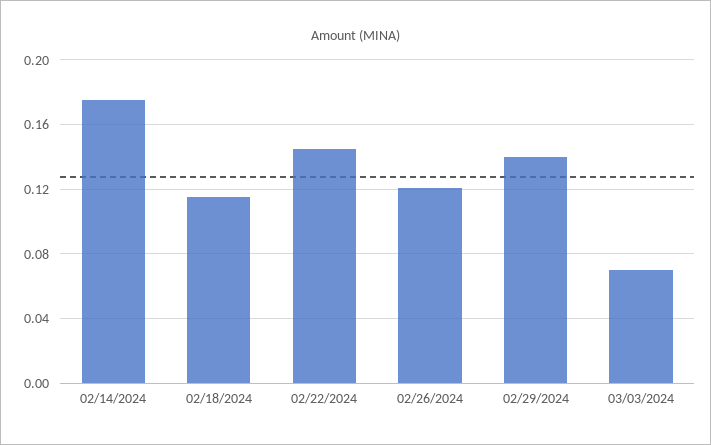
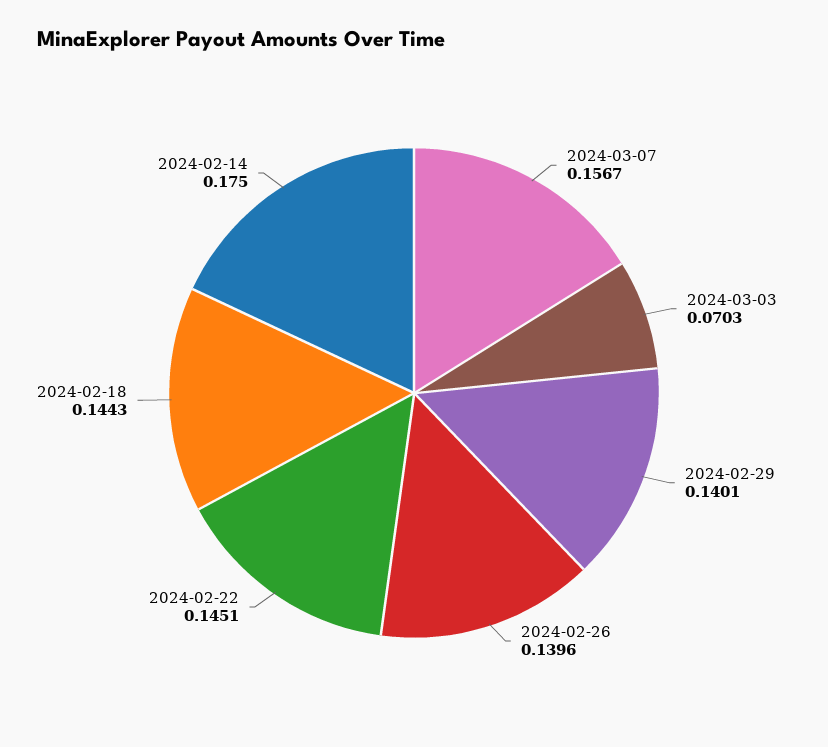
02/18/2024: 0.115 -> 0.1443
02/26/2024: 0.12 -> 0.1396
2024-03-07: none -> 0.1567

